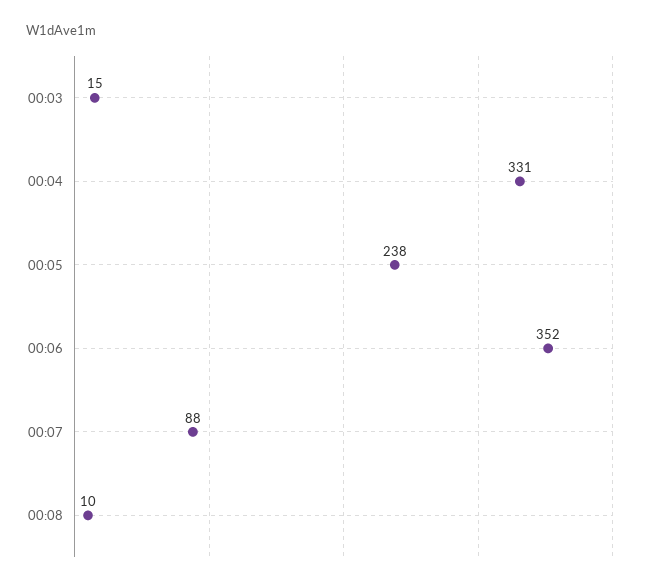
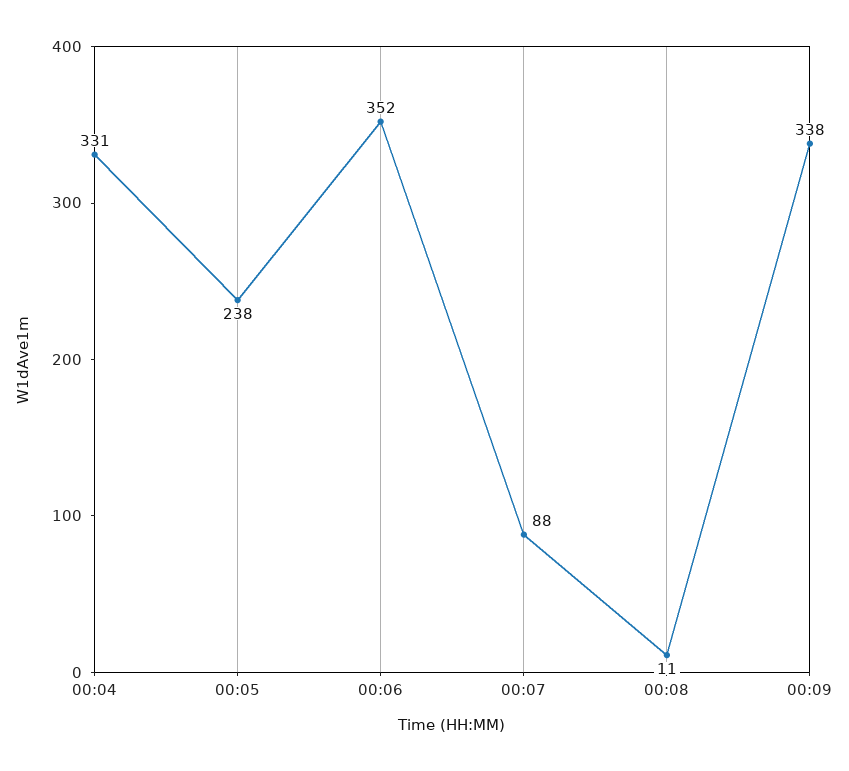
00:03: 15 -> none
00:08: 10 -> 11
00:09: none -> 338

